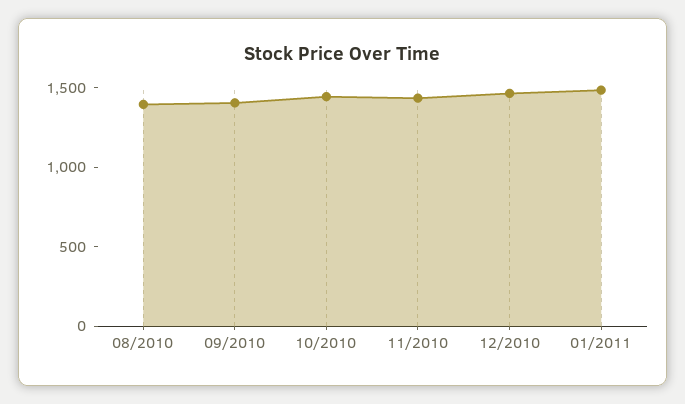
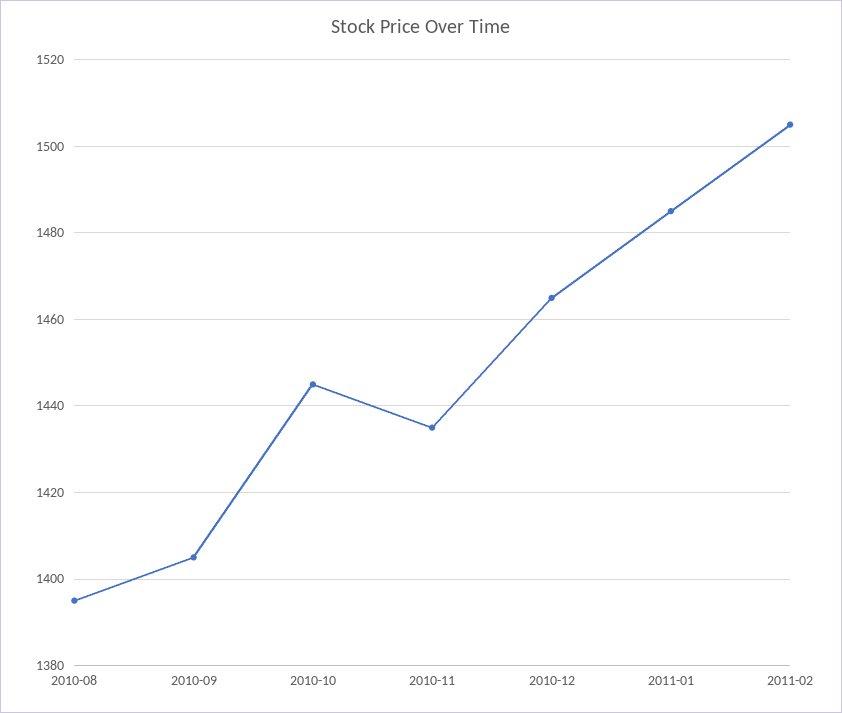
2011-02: none -> 1505

